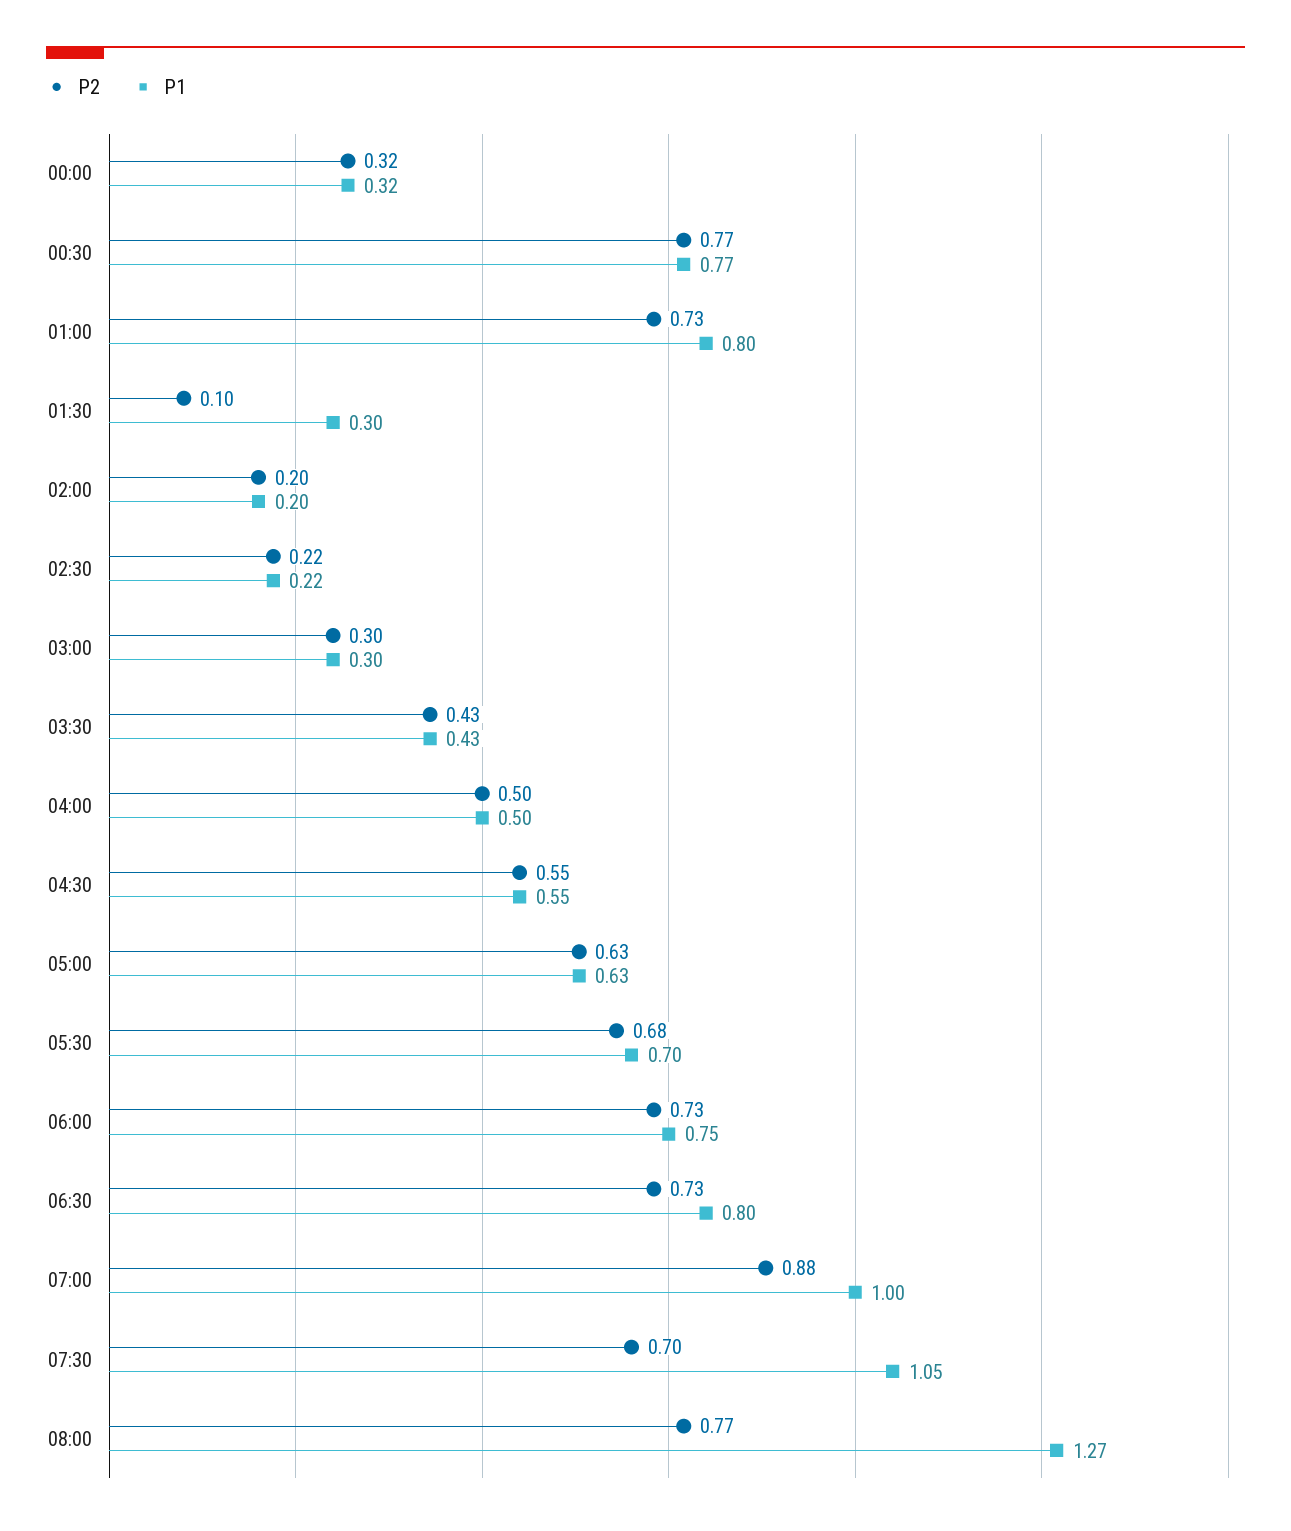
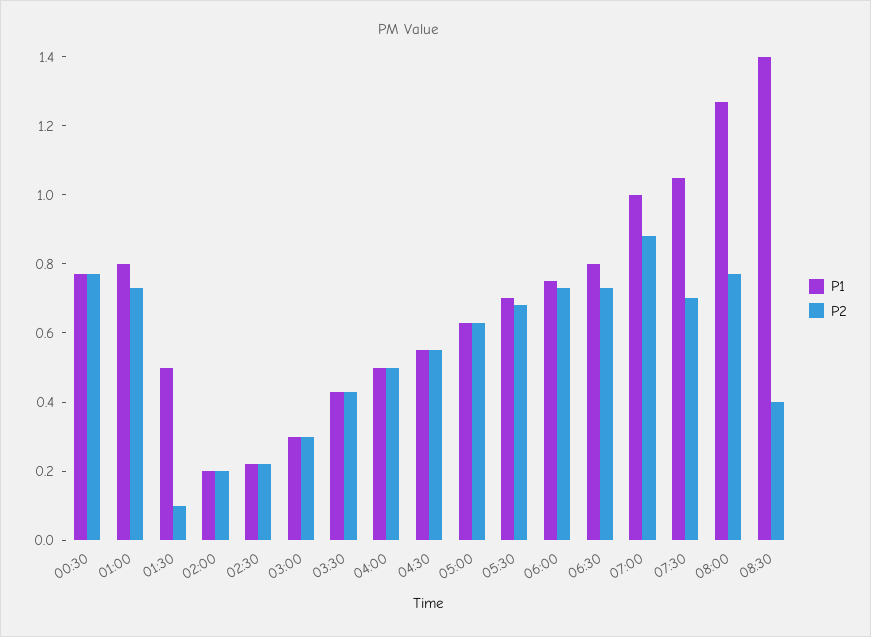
P2, 00:00: 0.32 -> none
P1, 00:00: 0.32 -> none
P1, 01:30: 0.3 -> 0.5
P1, 08:30: none -> 1.4
P2, 08:30: none -> 0.4

